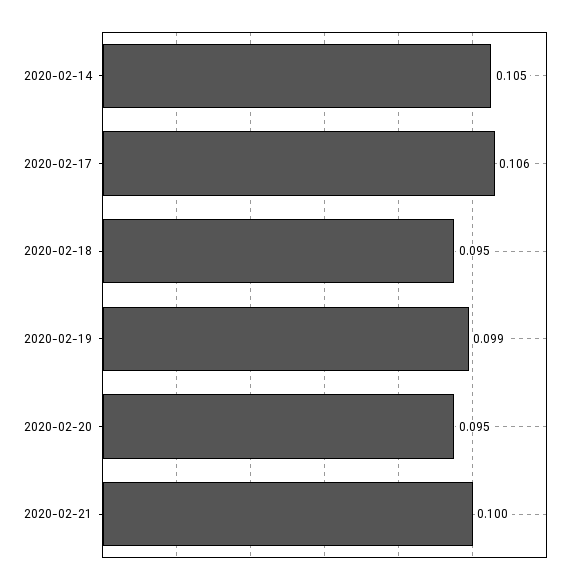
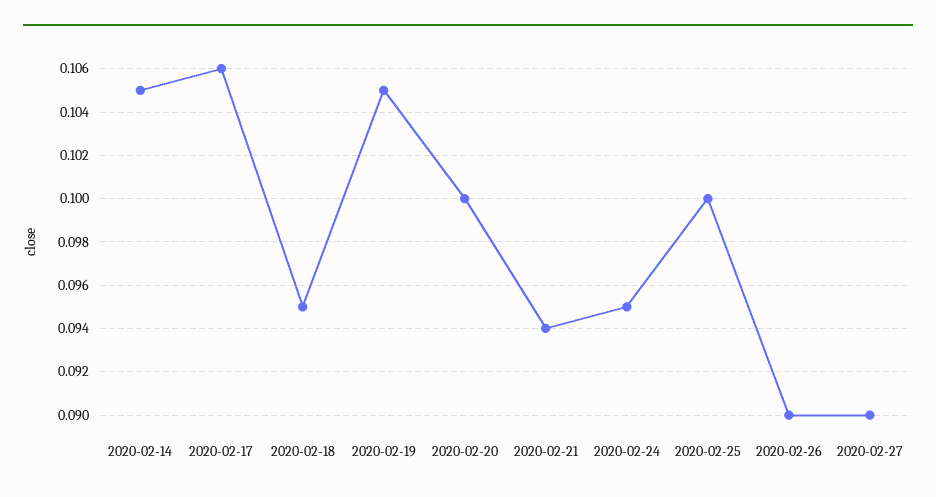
2020-02-19: 0.099 -> 0.105
2020-02-20: 0.095 -> 0.1
2020-02-21: 0.1 -> 0.094
2020-02-24: none -> 0.095
2020-02-25: none -> 0.1
2020-02-26: none -> 0.09
2020-02-27: none -> 0.09

